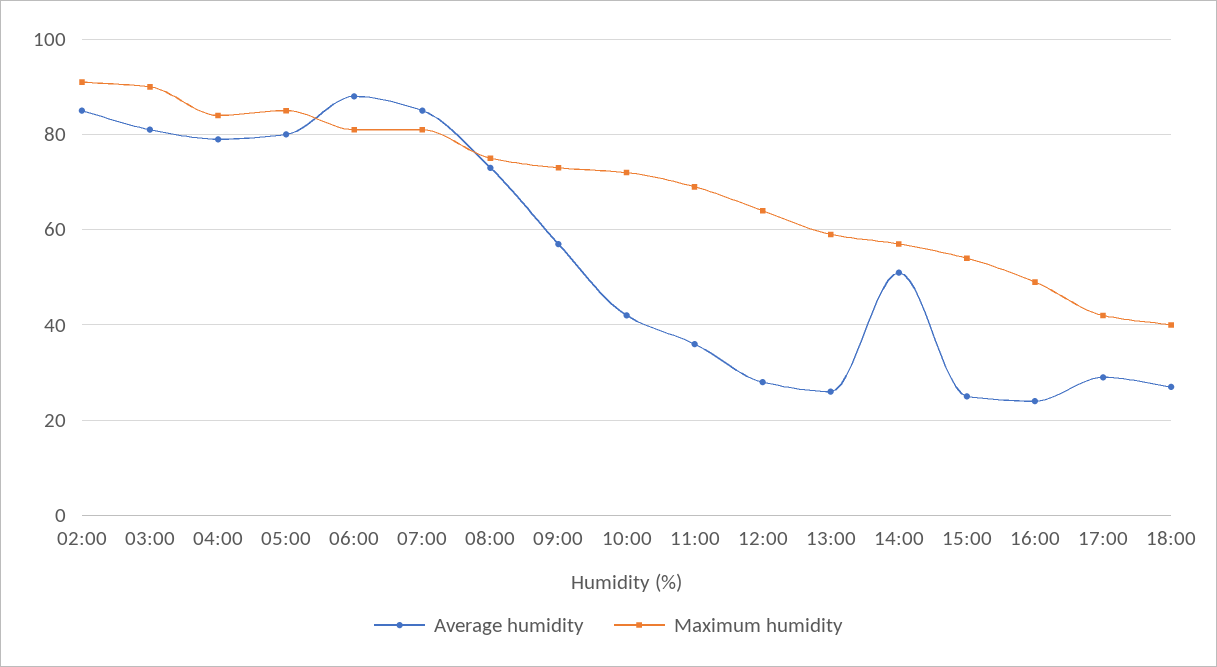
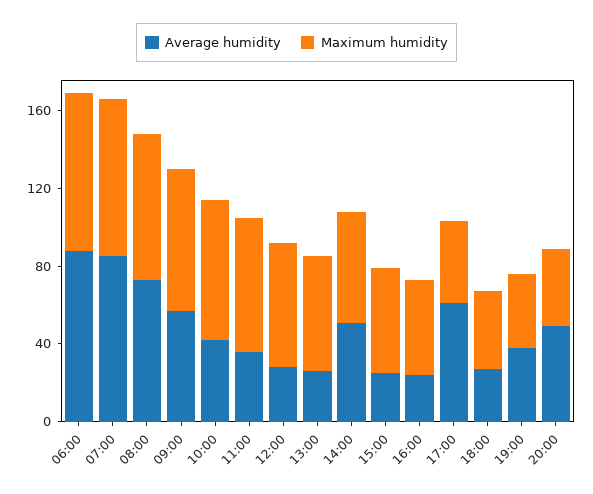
Average humidity, 02:00: 85 -> none
Maximum humidity, 02:00: 90 -> none
Average humidity, 03:00: 80 -> none
Maximum humidity, 03:00: 90 -> none
Average humidity, 04:00: 80 -> none
Maximum humidity, 04:00: 85 -> none
Average humidity, 05:00: 80 -> none
Maximum humidity, 05:00: 85 -> none
Average humidity, 17:00: 30 -> 60
Average humidity, 19:00: none -> 40
Maximum humidity, 19:00: none -> 40
Average humidity, 20:00: none -> 50
Maximum humidity, 20:00: none -> 40

